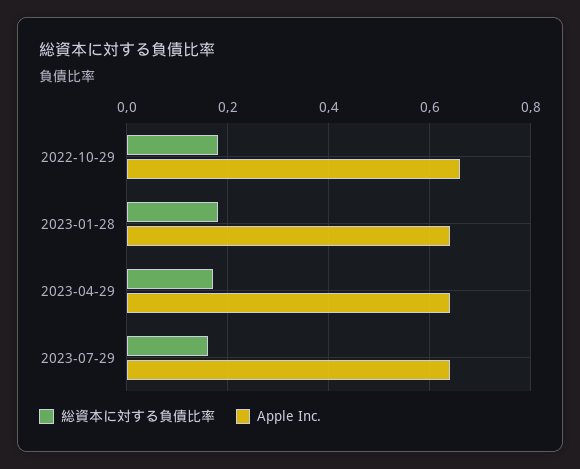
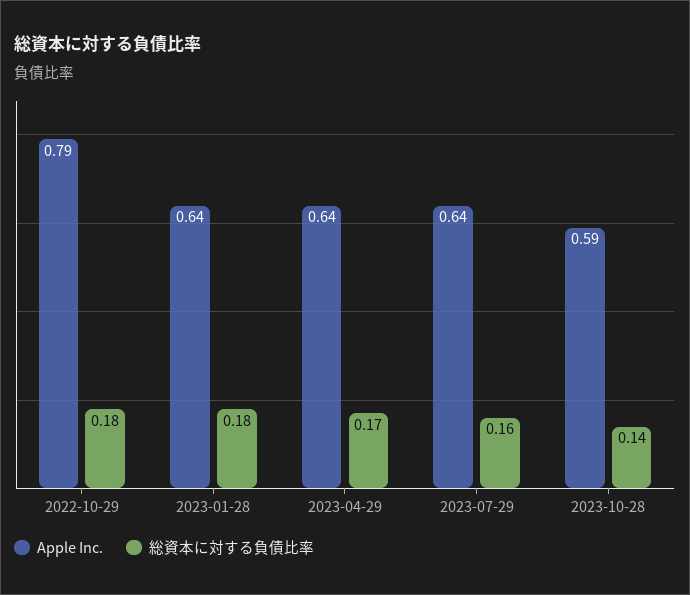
Apple Inc., 2022-10-29: 0.65 -> 0.79
Apple Inc., 2023-10-28: none -> 0.59
総資本に対する負債比率, 2023-10-28: none -> 0.14

